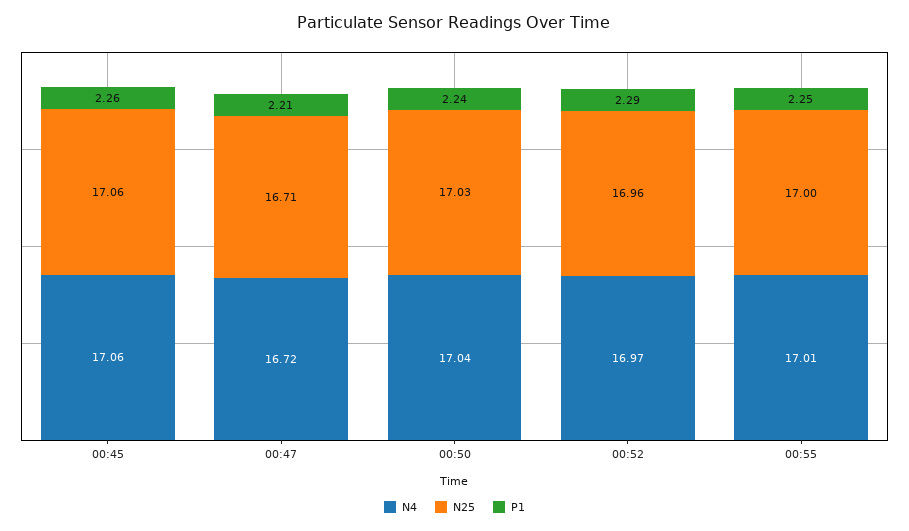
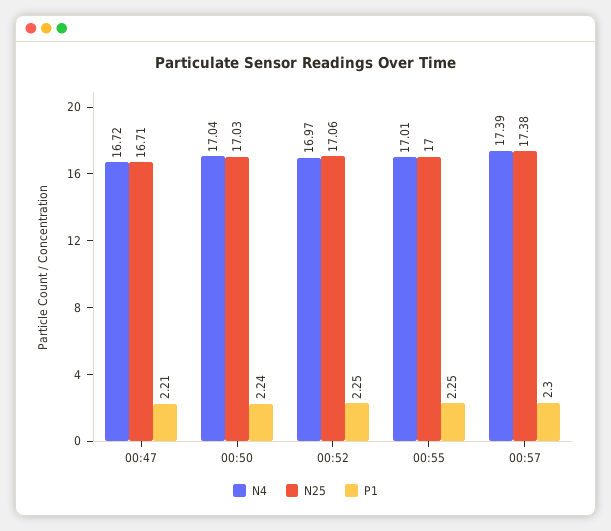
N4, 00:45: 17.06 -> none
N25, 00:45: 17.06 -> none
P1, 00:45: 2.26 -> none
N25, 00:52: 16.96 -> 17.06
P1, 00:52: 2.29 -> 2.25
N4, 00:57: none -> 17.39
N25, 00:57: none -> 17.38
P1, 00:57: none -> 2.3

